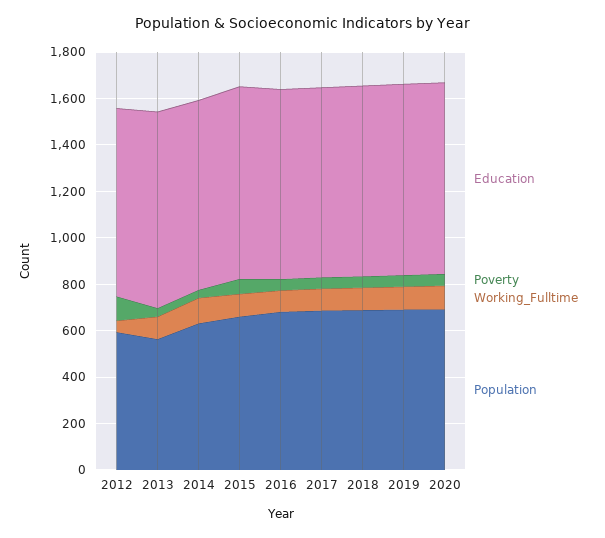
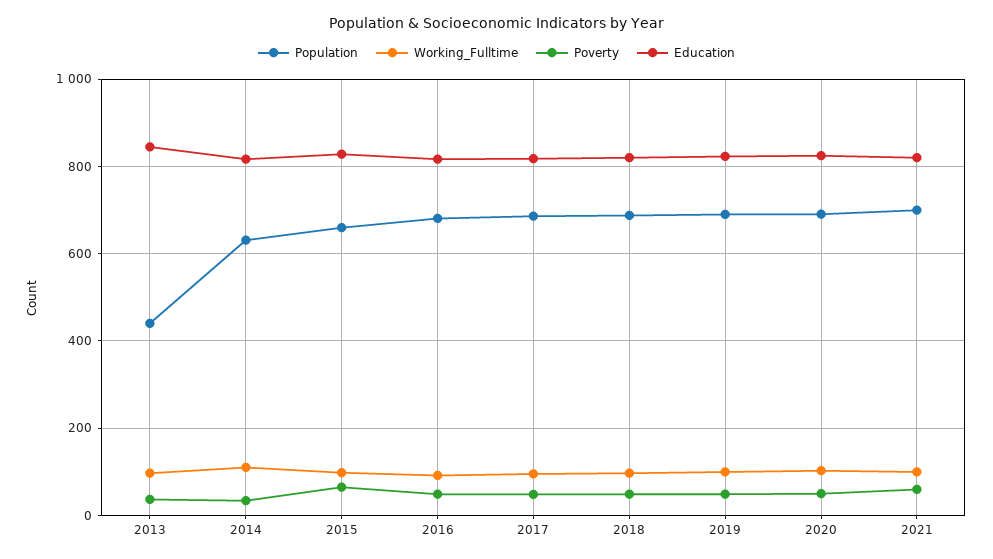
Education, 2012: 800 -> none
Poverty, 2012: 100 -> none
Working_Fulltime, 2012: 50 -> none
Population, 2012: 600 -> none
Population, 2013: 550 -> 440
Population, 2021: none -> 700
Working_Fulltime, 2021: none -> 100
Poverty, 2021: none -> 60
Education, 2021: none -> 820

